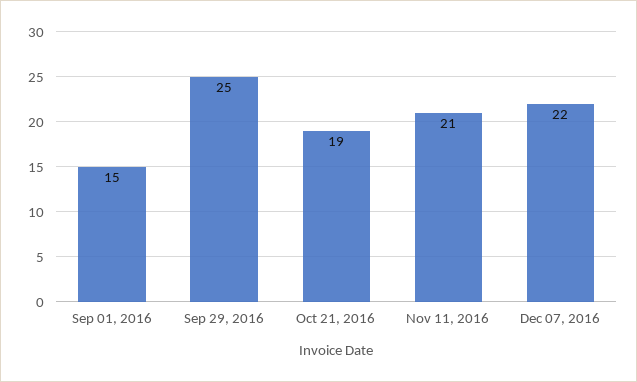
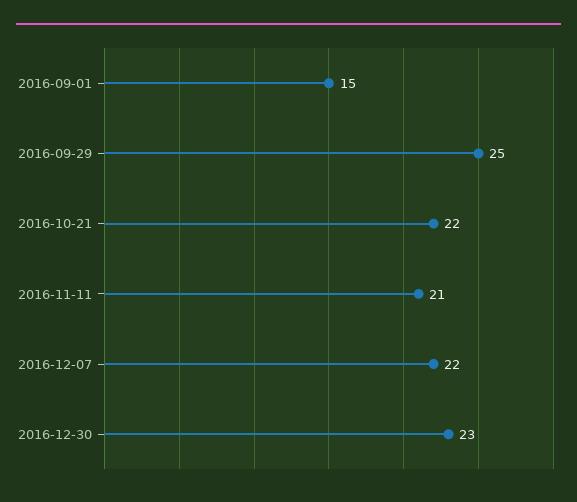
Oct 21, 2016: 19 -> 22
2016-12-30: none -> 23

